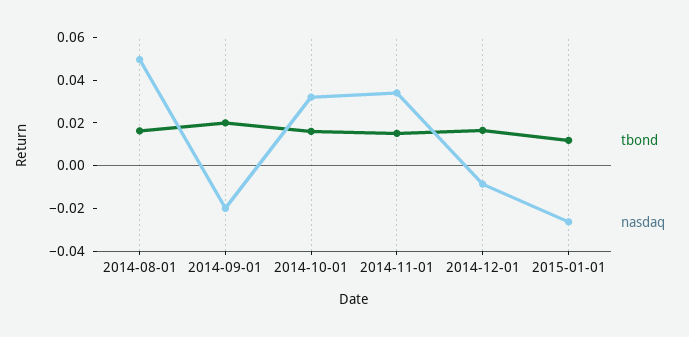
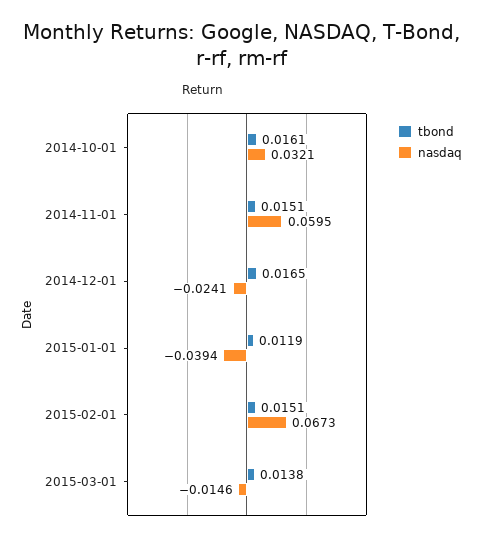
tbond, 2014-08-01: 0.015 -> none
nasdaq, 2014-08-01: 0.05 -> none
tbond, 2014-09-01: 0.02 -> none
nasdaq, 2014-09-01: -0.02 -> none
nasdaq, 2014-11-01: 0.035 -> 0.0595
nasdaq, 2014-12-01: -0.01 -> -0.0241
nasdaq, 2015-01-01: -0.025 -> -0.0394
tbond, 2015-02-01: none -> 0.0151
nasdaq, 2015-02-01: none -> 0.0673
tbond, 2015-03-01: none -> 0.0138
nasdaq, 2015-03-01: none -> -0.0146

